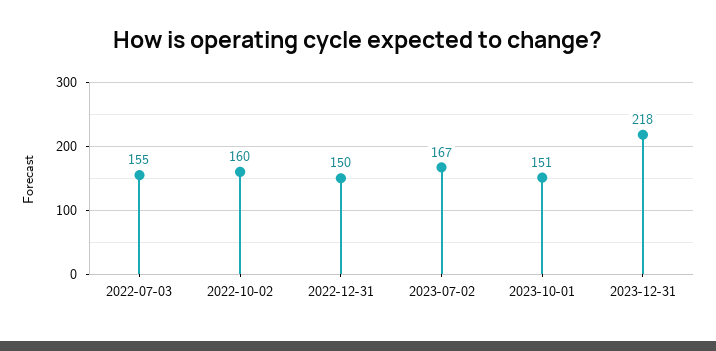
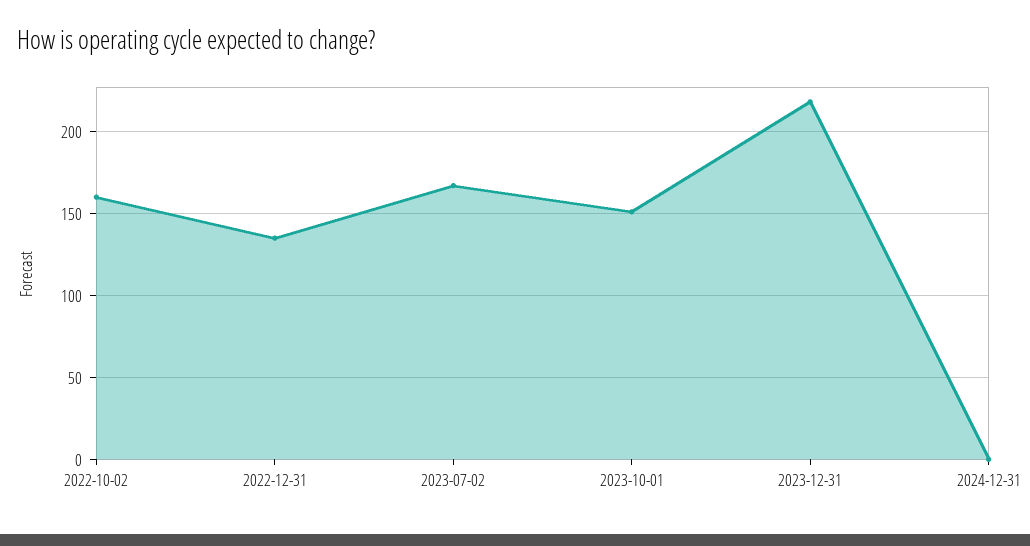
2022-07-03: 155 -> none
2022-12-31: 150 -> 135
2024-12-31: none -> 0

